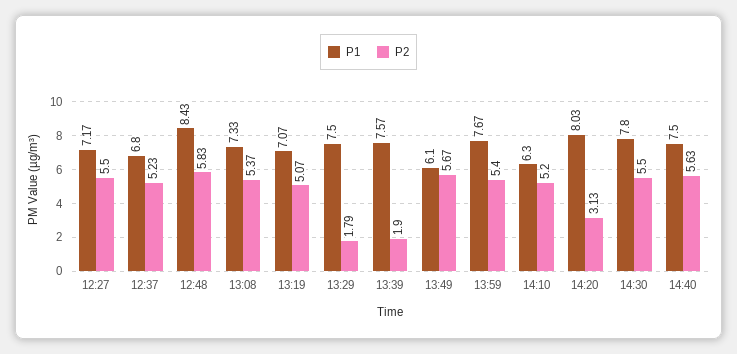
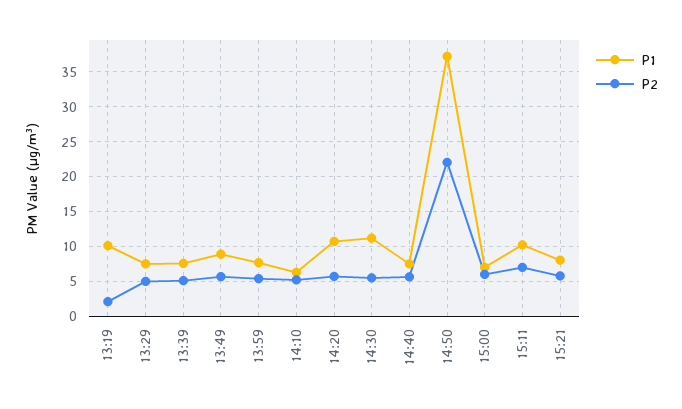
P1, 12:27: 7.17 -> none
P2, 12:27: 5.5 -> none
P1, 12:37: 6.8 -> none
P2, 12:37: 5.23 -> none
P1, 12:48: 8.43 -> none
P2, 12:48: 5.83 -> none
P1, 13:08: 7.33 -> none
P2, 13:08: 5.37 -> none
P1, 13:19: 7.07 -> 10
P2, 13:19: 5.07 -> 2
P2, 13:29: 1.79 -> 5
P2, 13:39: 1.9 -> 5
P1, 13:49: 6.1 -> 9
P1, 14:20: 8.03 -> 11
P2, 14:20: 3.13 -> 6
P1, 14:30: 7.8 -> 11
P1, 14:50: none -> 37
P2, 14:50: none -> 22
P1, 15:00: none -> 7
P2, 15:00: none -> 6
P1, 15:11: none -> 10
P2, 15:11: none -> 7
P1, 15:21: none -> 8
P2, 15:21: none -> 6

